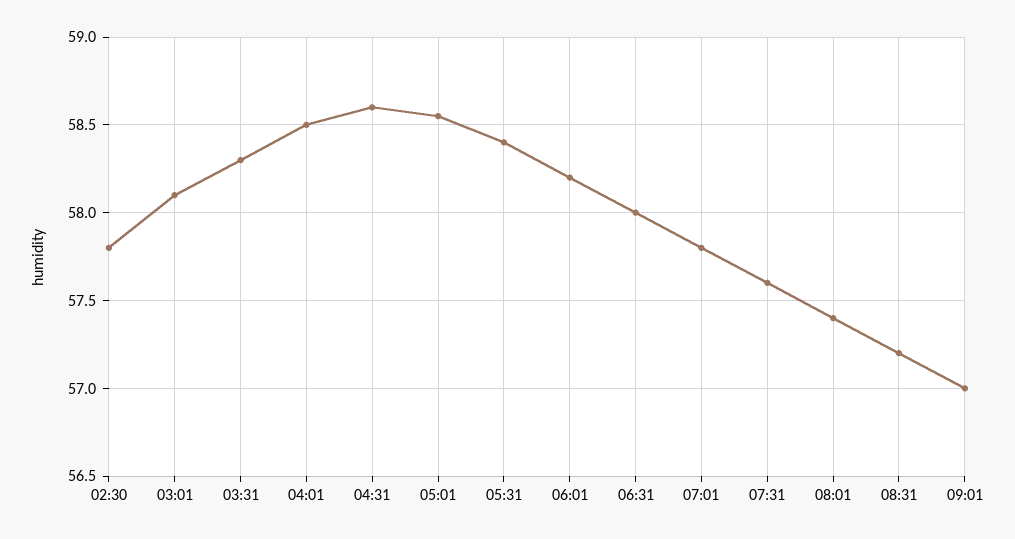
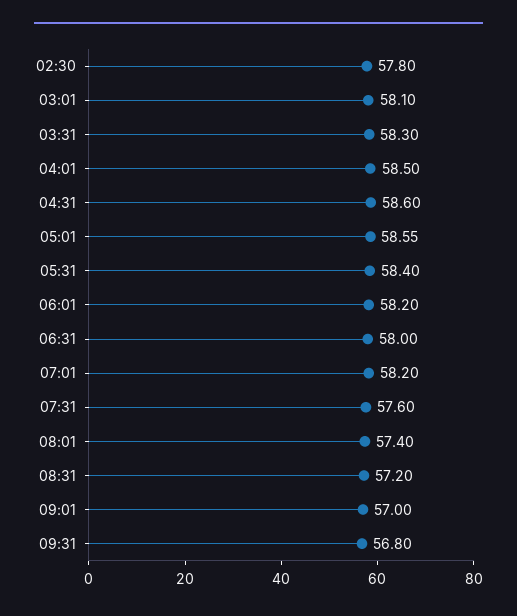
07:01: 57.8 -> 58.2
09:31: none -> 56.8

